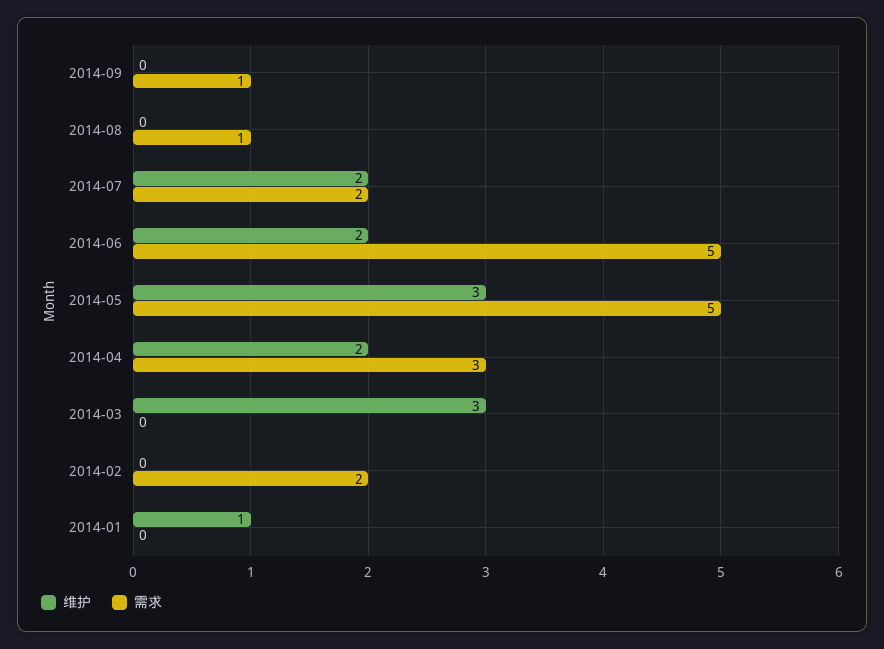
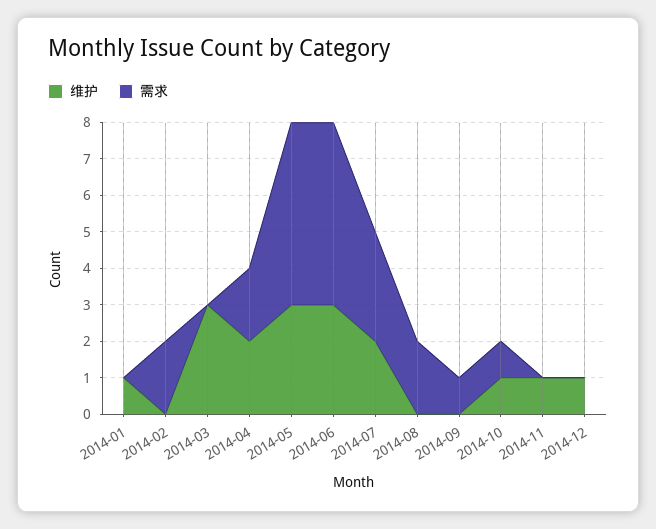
需求, 2014-08: 1 -> 2
需求, 2014-07: 2 -> 3
维护, 2014-06: 2 -> 3
需求, 2014-04: 3 -> 2
维护, 2014-10: none -> 1
需求, 2014-10: none -> 1
维护, 2014-11: none -> 1
需求, 2014-11: none -> 0
维护, 2014-12: none -> 1
需求, 2014-12: none -> 0

